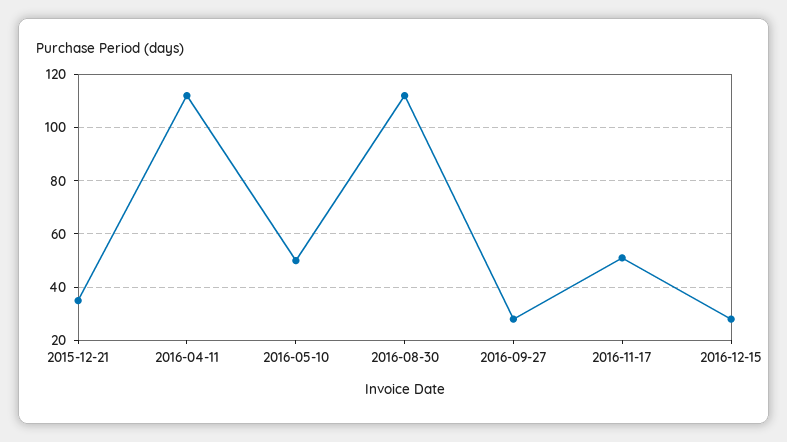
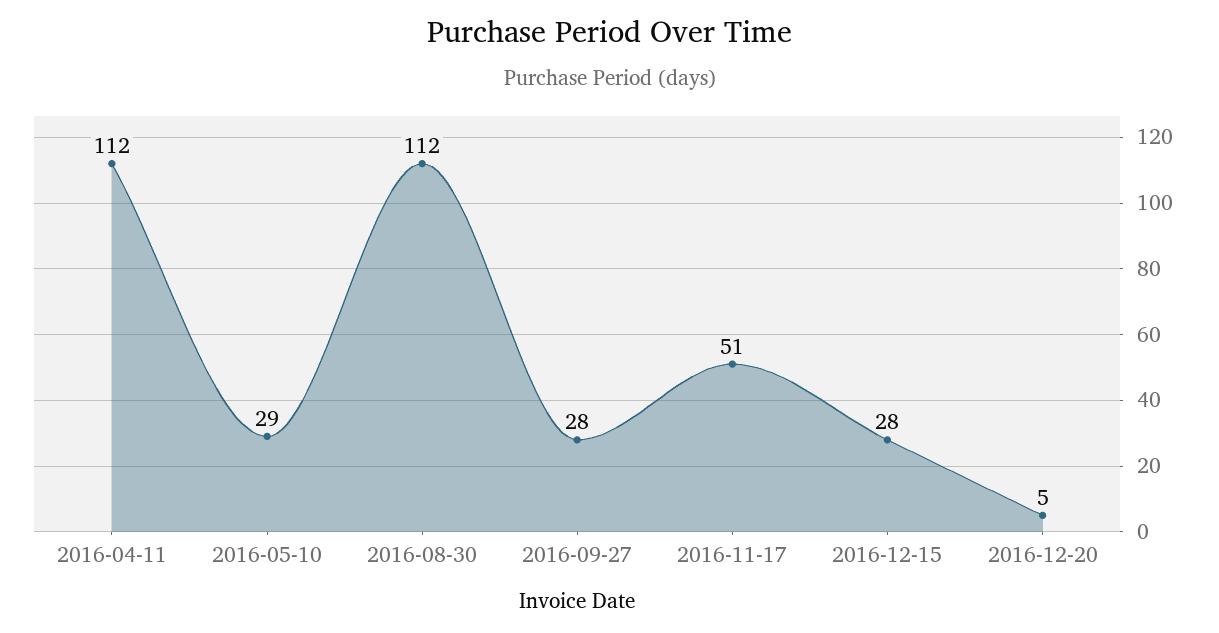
2015-12-21: 35 -> none
2016-05-10: 50 -> 29
2016-12-20: none -> 5

